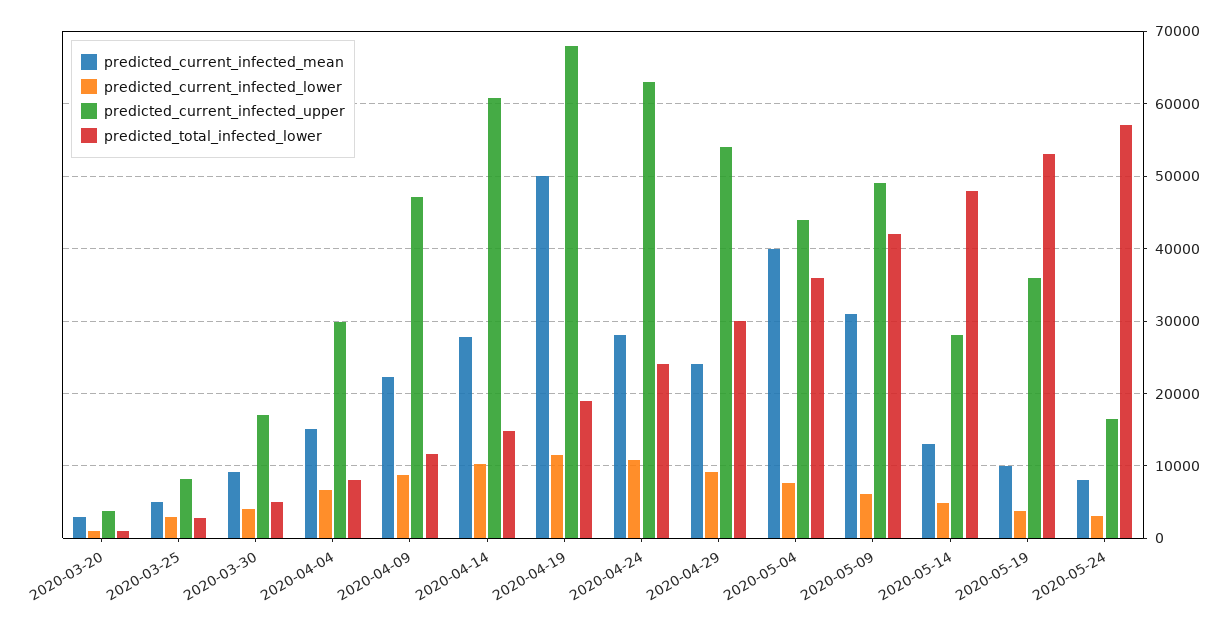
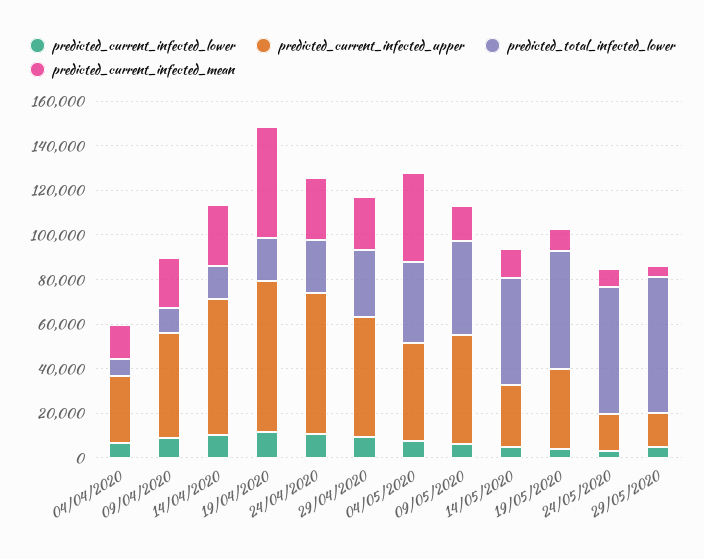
predicted_current_infected_mean, 2020-03-20: 3000 -> none
predicted_current_infected_lower, 2020-03-20: 1000 -> none
predicted_current_infected_upper, 2020-03-20: 4000 -> none
predicted_total_infected_lower, 2020-03-20: 1000 -> none
predicted_current_infected_mean, 2020-03-25: 5000 -> none
predicted_current_infected_lower, 2020-03-25: 3000 -> none
predicted_current_infected_upper, 2020-03-25: 8000 -> none
predicted_total_infected_lower, 2020-03-25: 3000 -> none
predicted_current_infected_mean, 2020-03-30: 9000 -> none
predicted_current_infected_lower, 2020-03-30: 4000 -> none
predicted_current_infected_upper, 2020-03-30: 17000 -> none
predicted_total_infected_lower, 2020-03-30: 5000 -> none
predicted_current_infected_mean, 2020-05-09: 31000 -> 15000
predicted_current_infected_lower, 29/05/2020: none -> 5000
predicted_current_infected_upper, 29/05/2020: none -> 15000
predicted_total_infected_lower, 29/05/2020: none -> 60000
predicted_current_infected_mean, 29/05/2020: none -> 5000

